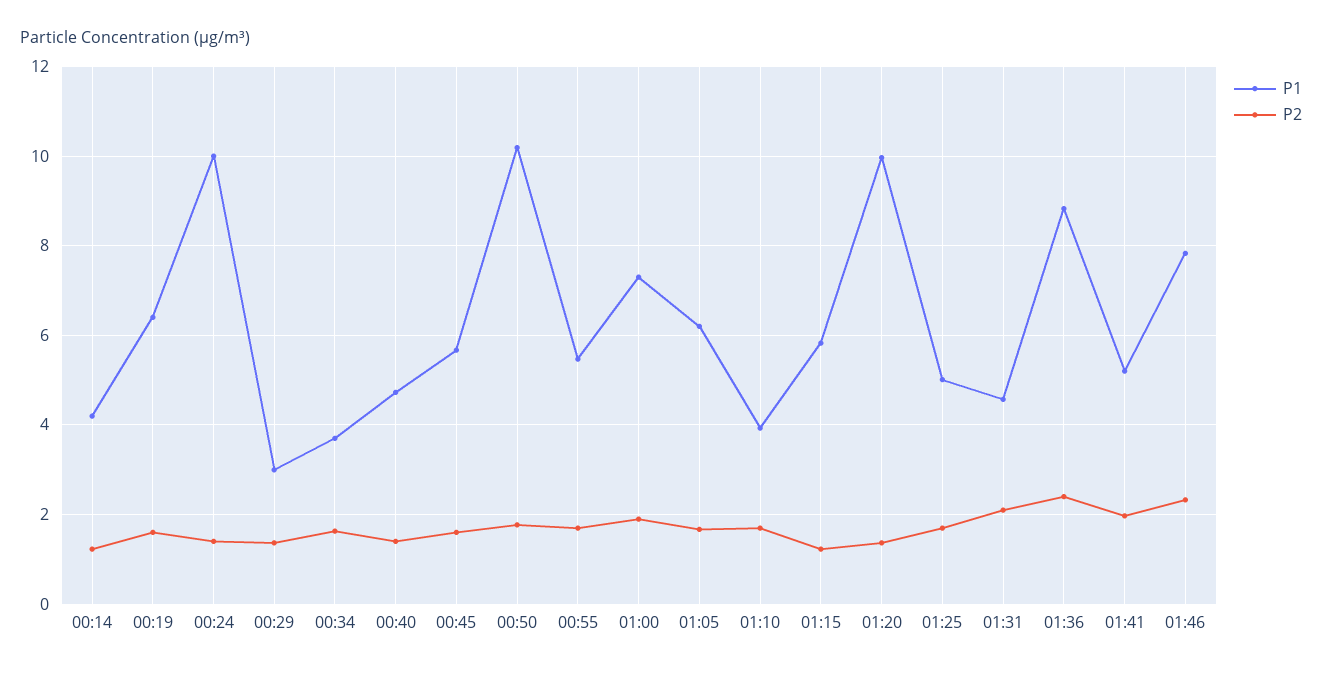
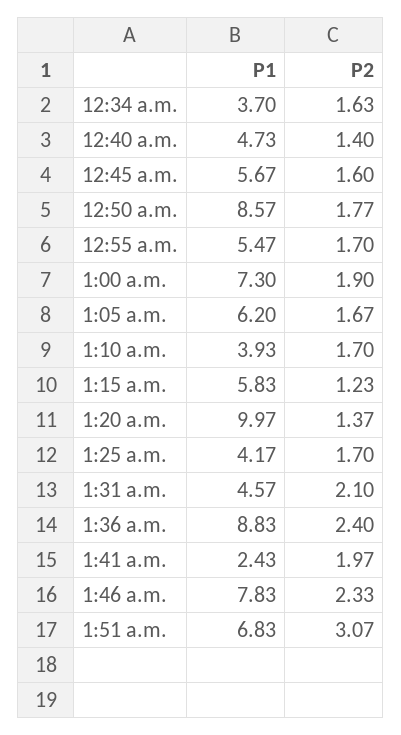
P1, 00:14: 4.2 -> none
P2, 00:14: 1.2 -> none
P1, 00:19: 6.4 -> none
P2, 00:19: 1.6 -> none
P1, 00:24: 10 -> none
P2, 00:24: 1.4 -> none
P1, 00:29: 3 -> none
P2, 00:29: 1.4 -> none
P1, 00:50: 10.2 -> 8.57
P1, 01:25: 5 -> 4.17
P1, 01:41: 5.2 -> 2.43
P1, 1:51 a.m.: none -> 6.83
P2, 1:51 a.m.: none -> 3.07

